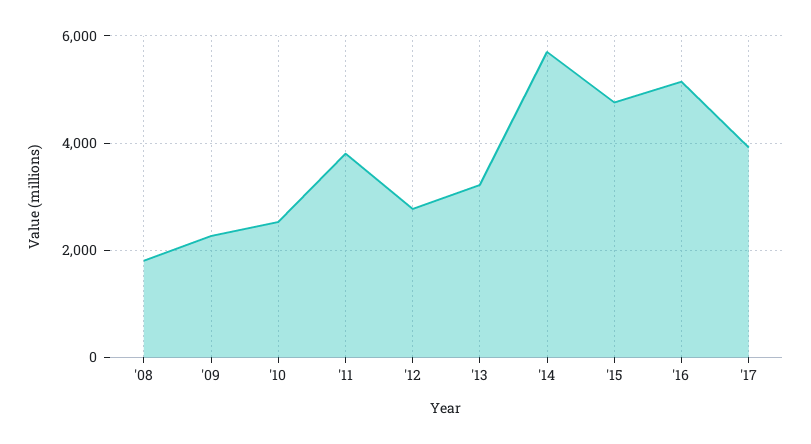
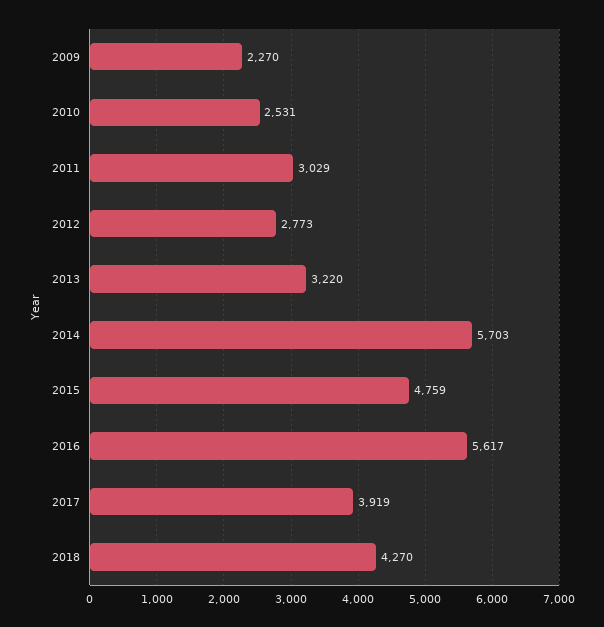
'08: 1800 -> none
'11: 3800 -> 3029
'16: 5200 -> 5617
2018: none -> 4270

